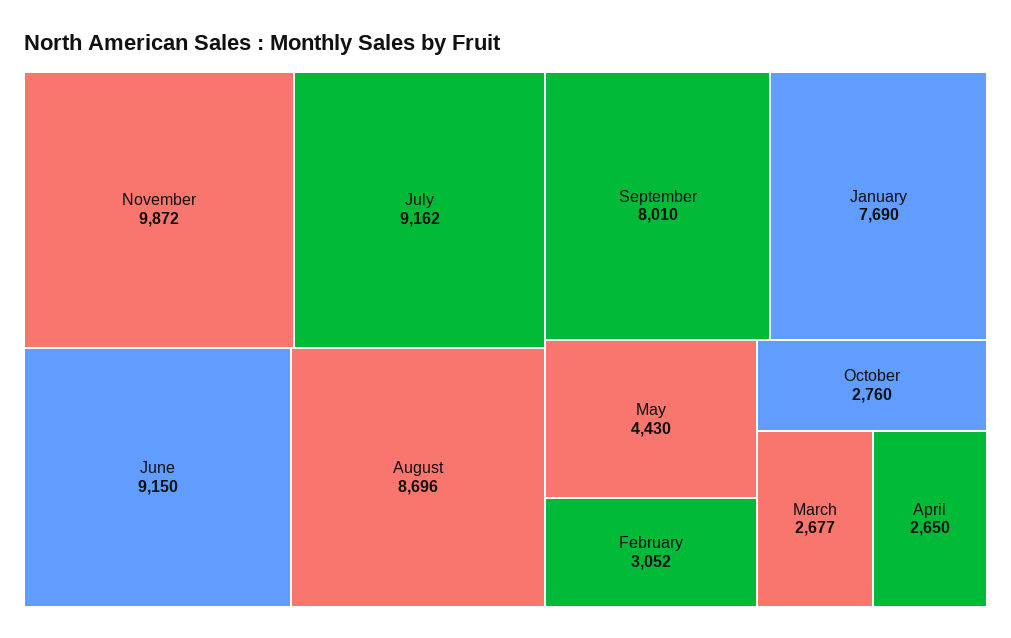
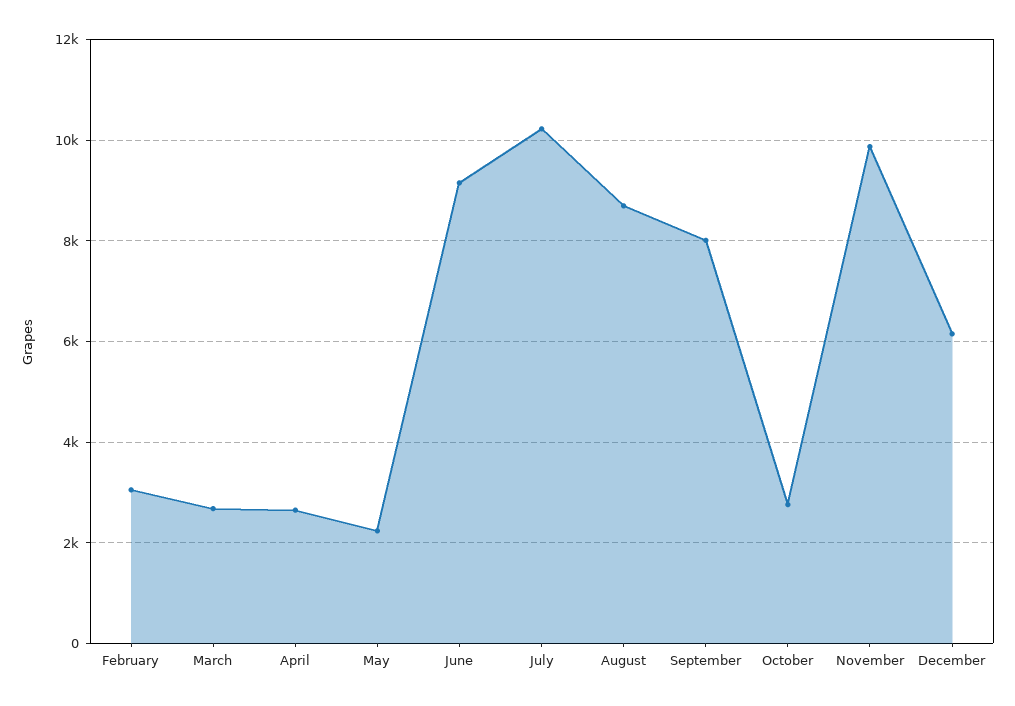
July: 9162 -> 10200
January: 7690 -> none
May: 4430 -> 2200
December: none -> 6200

